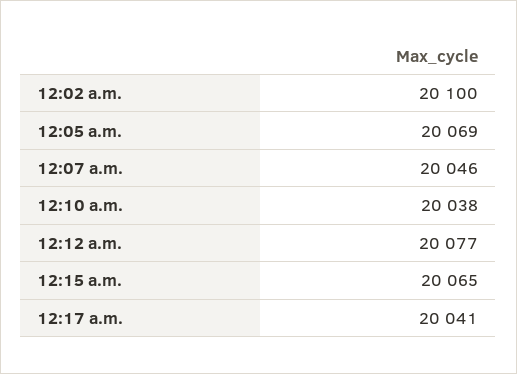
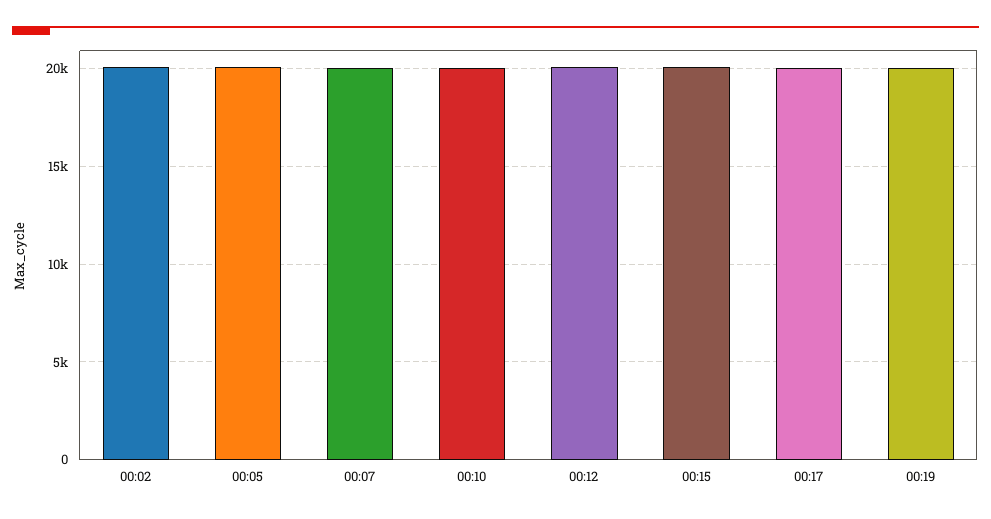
00:19: none -> 20000

